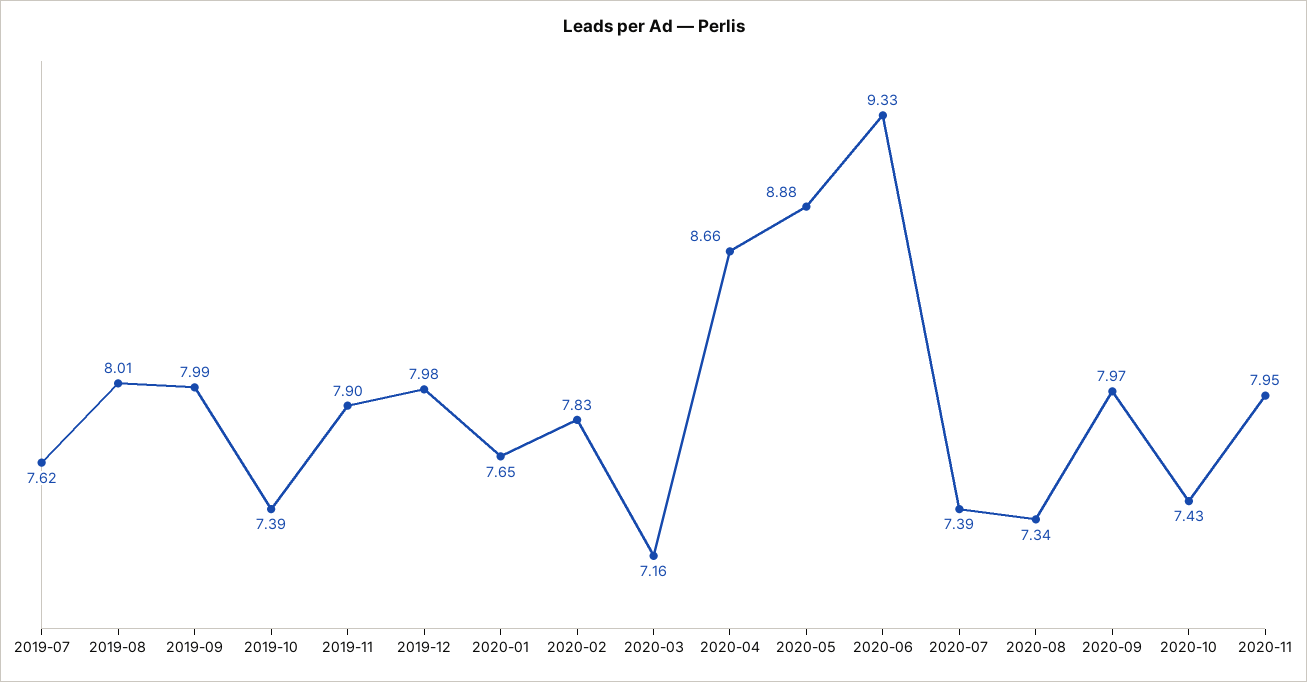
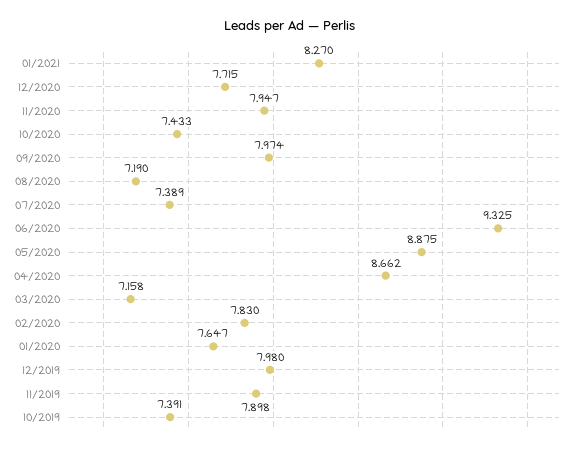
2019-07: 7.62 -> none
2019-08: 8.01 -> none
2019-09: 7.99 -> none
2020-08: 7.34 -> 7.19
01/2021: none -> 8.27
12/2020: none -> 7.715

